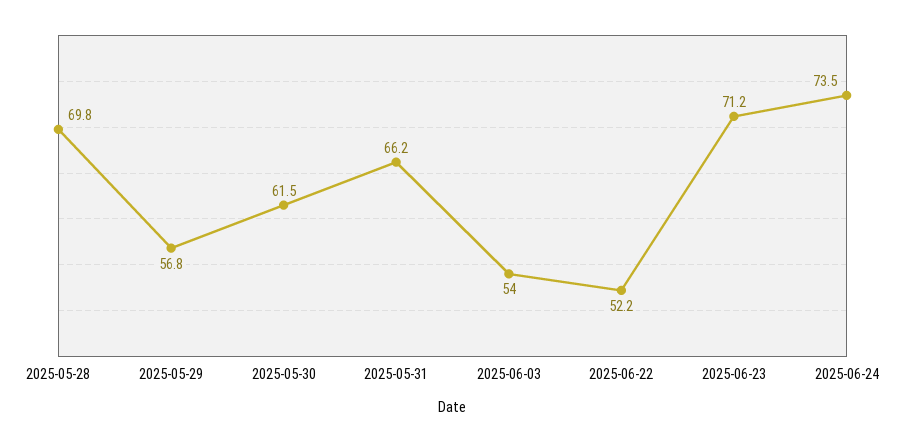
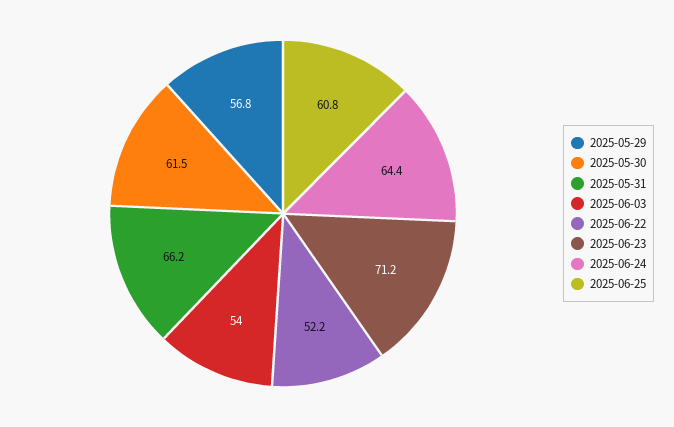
2025-05-28: 69.8 -> none
2025-06-24: 73.5 -> 64.4
2025-06-25: none -> 60.8

